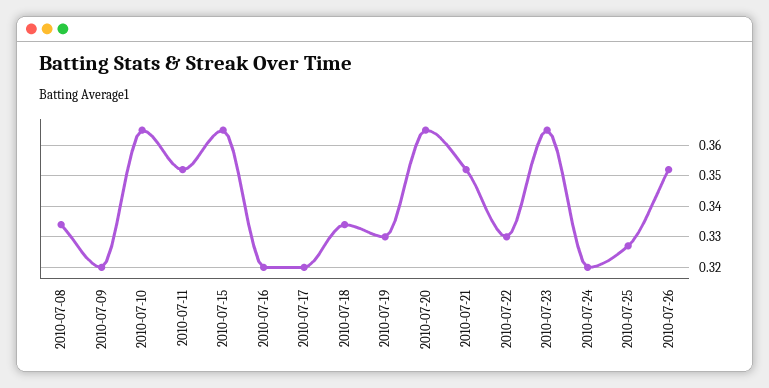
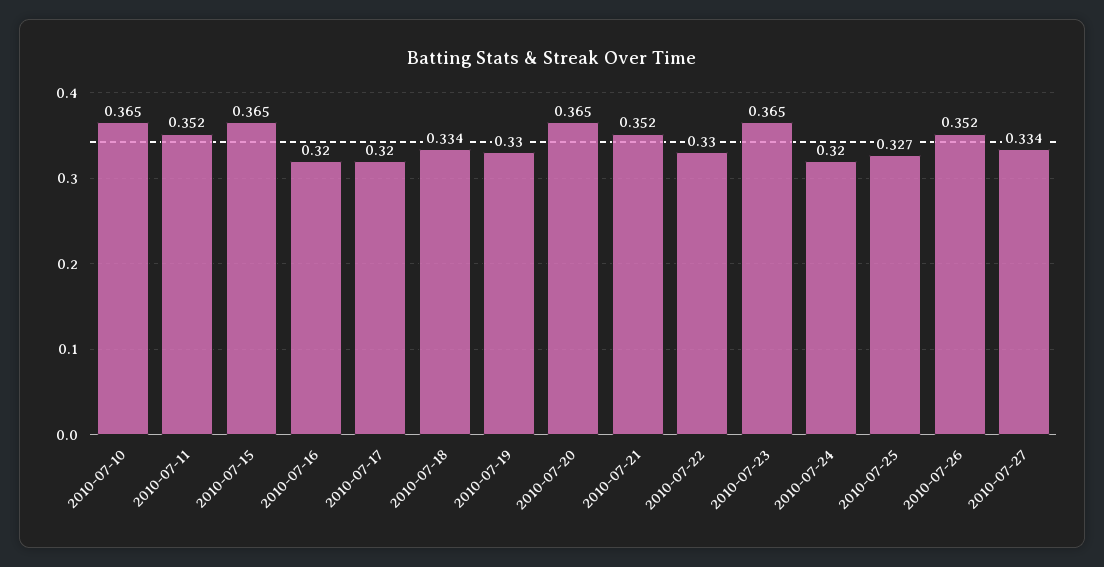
2010-07-08: 0.335 -> none
2010-07-09: 0.32 -> none
2010-07-27: none -> 0.334

